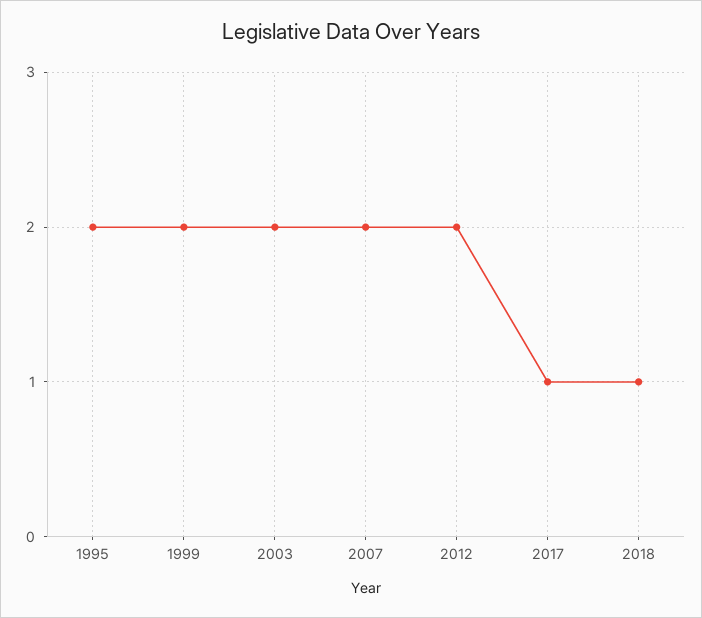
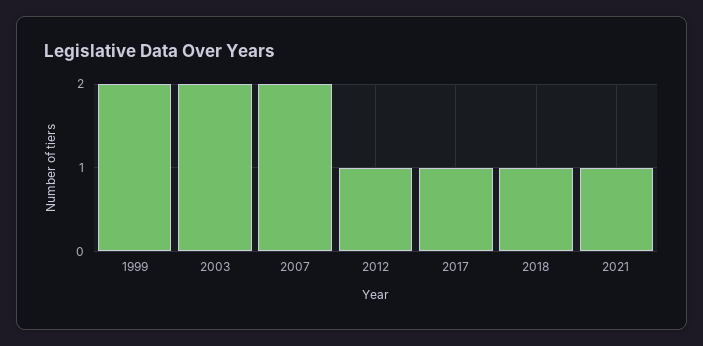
1995: 2 -> none
2012: 2 -> 1
2021: none -> 1

